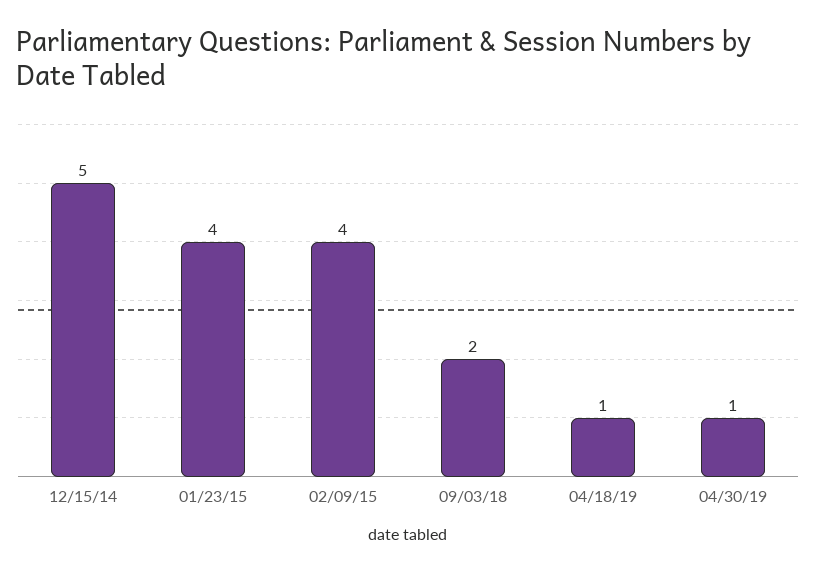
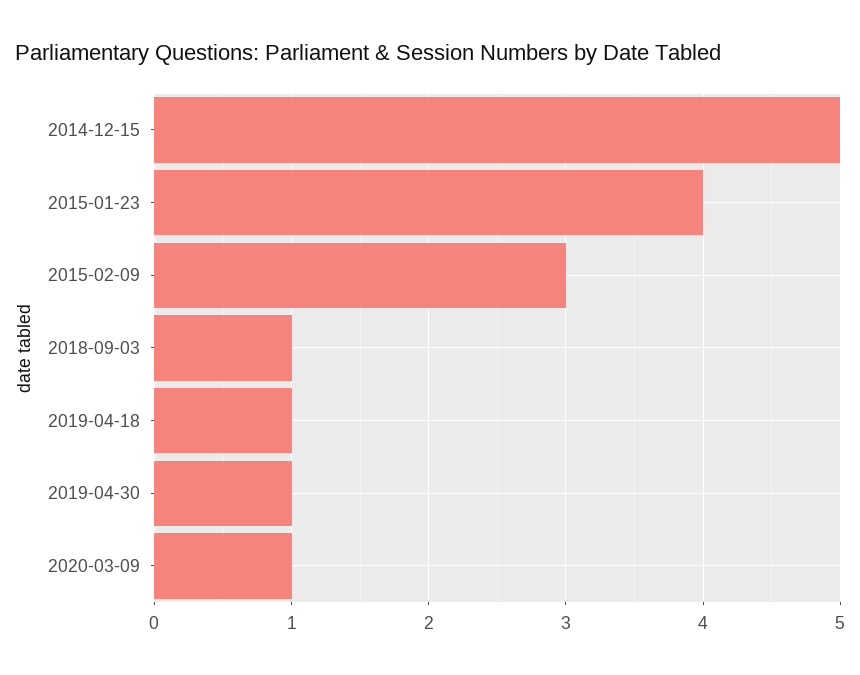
02/09/15: 4 -> 3
09/03/18: 2 -> 1
2020-03-09: none -> 1

